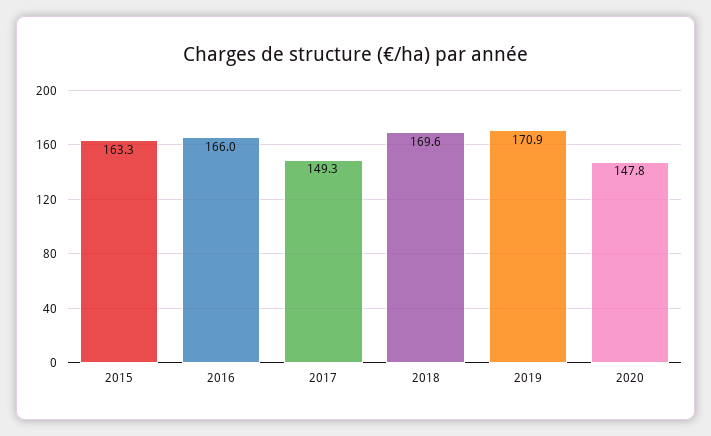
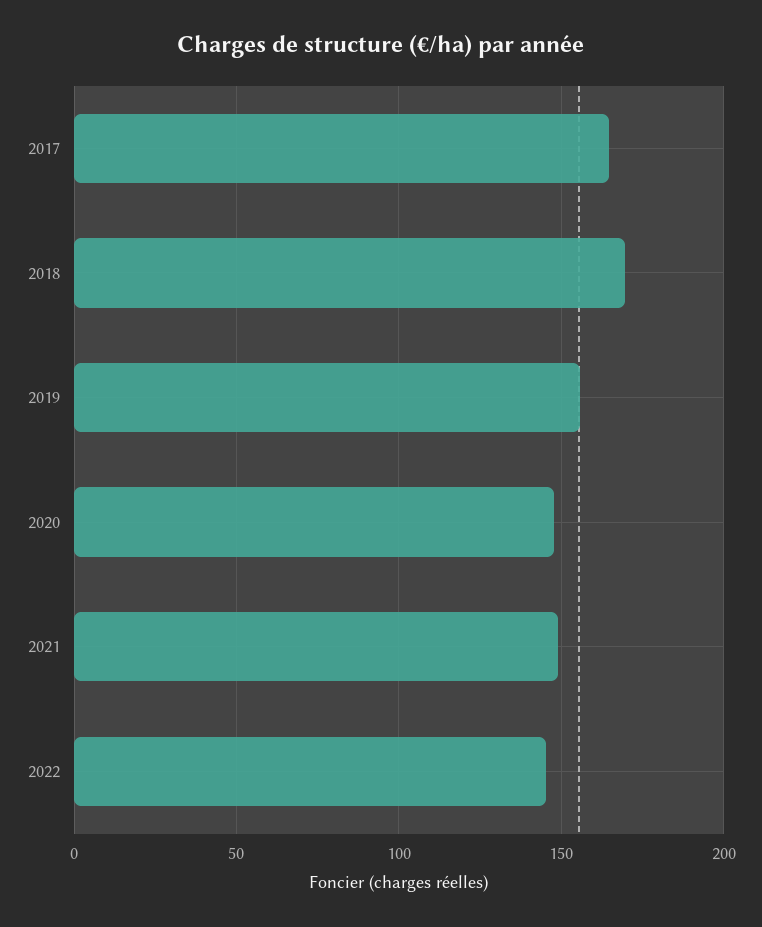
2015: 163.3 -> none
2016: 166 -> none
2017: 149.3 -> 165
2019: 170.9 -> 155
2021: none -> 150
2022: none -> 145

